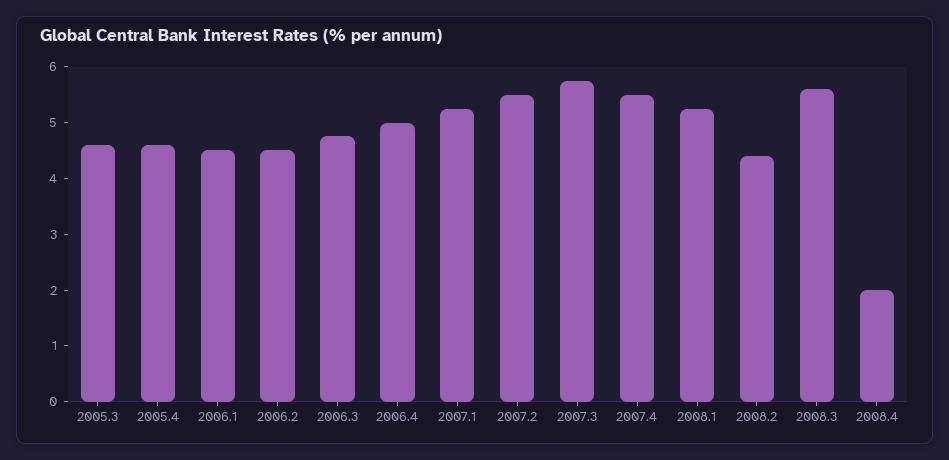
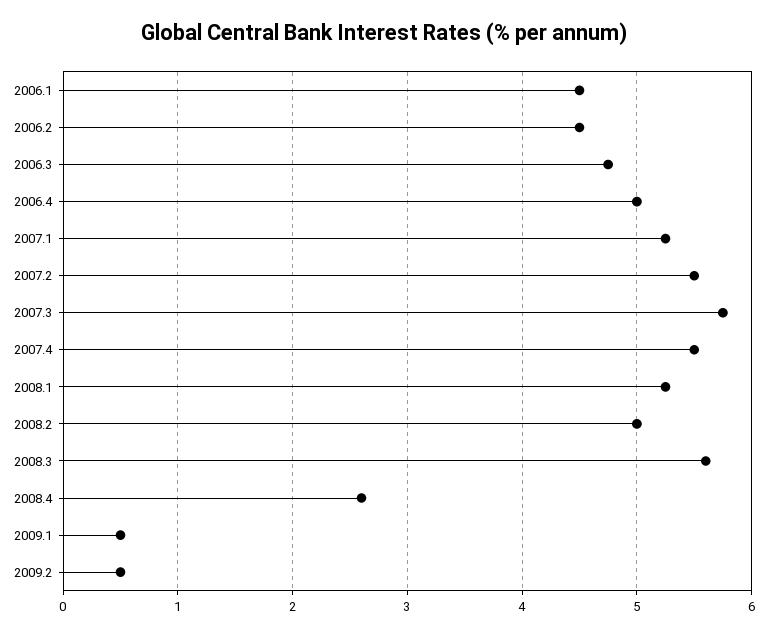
2005.3: 4.6 -> none
2005.4: 4.6 -> none
2008.2: 4.4 -> 5
2008.4: 2 -> 2.6
2009.1: none -> 0.5
2009.2: none -> 0.5

